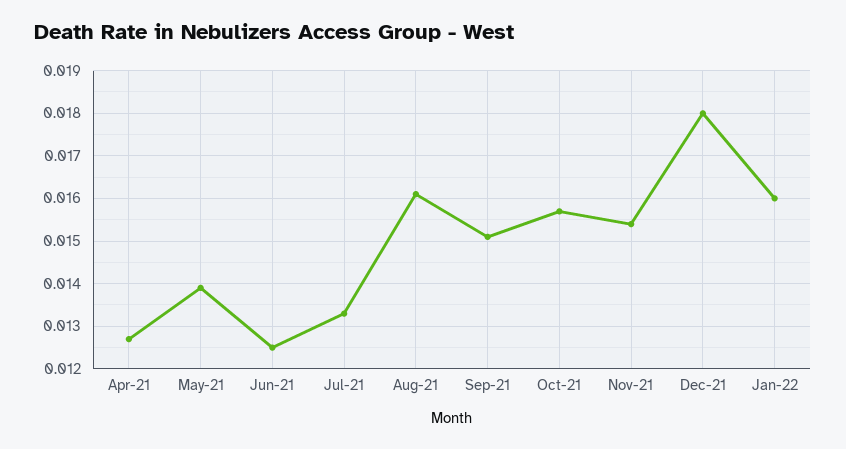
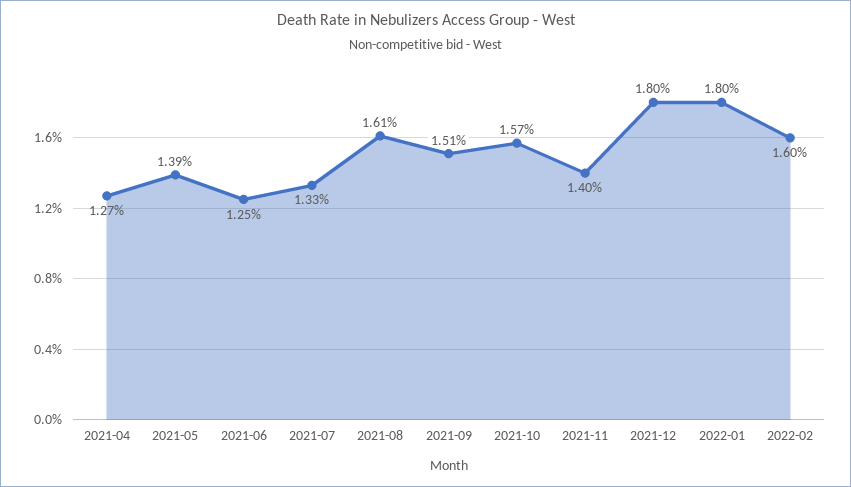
Nov-21: 0.0155 -> 0.014
Jan-22: 0.016 -> 0.018
2022-02: none -> 0.016

